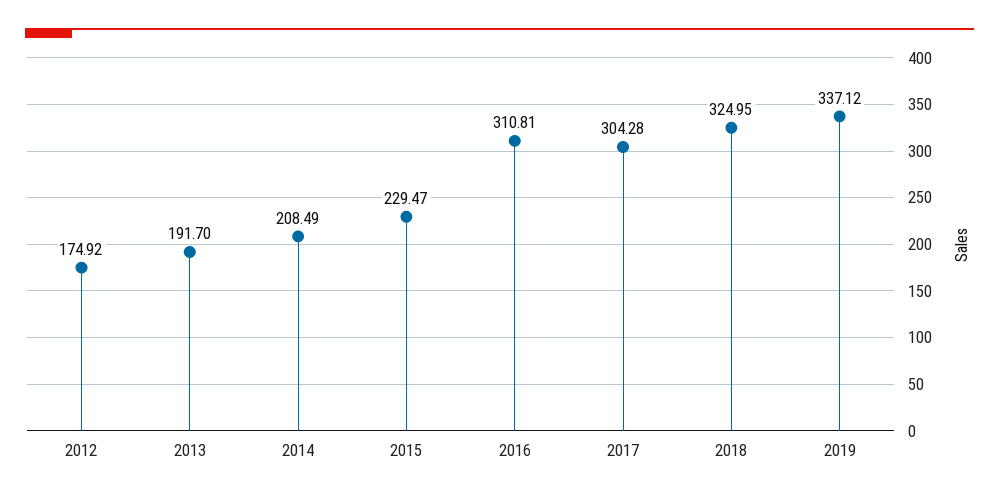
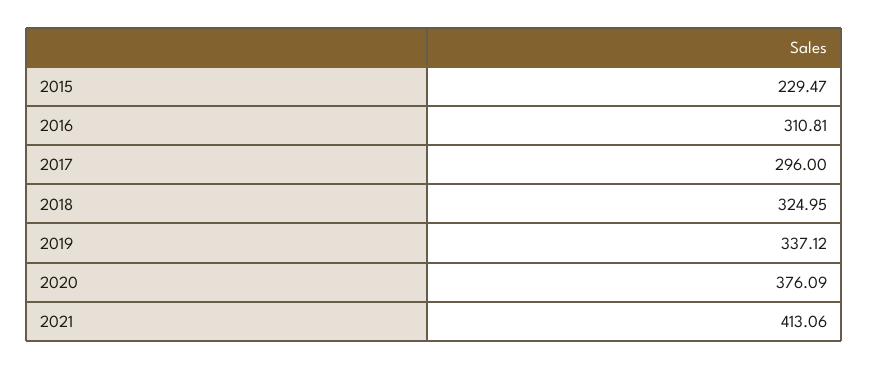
2012: 174.92 -> none
2013: 191.7 -> none
2014: 208.49 -> none
2017: 304.28 -> 296
2020: none -> 376.09
2021: none -> 413.06

